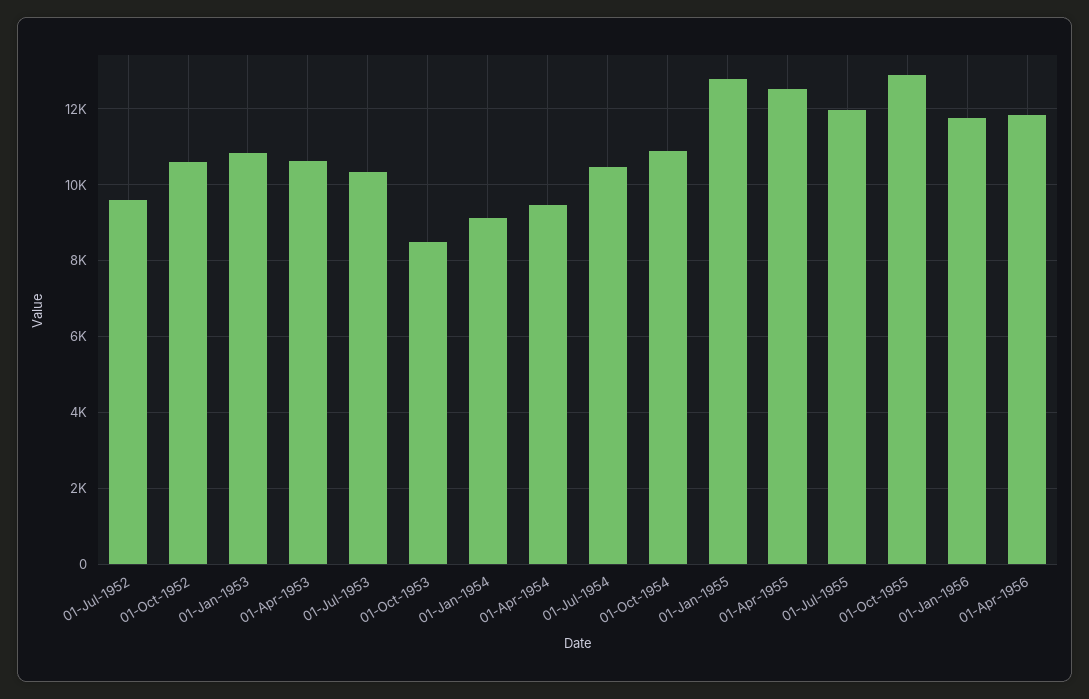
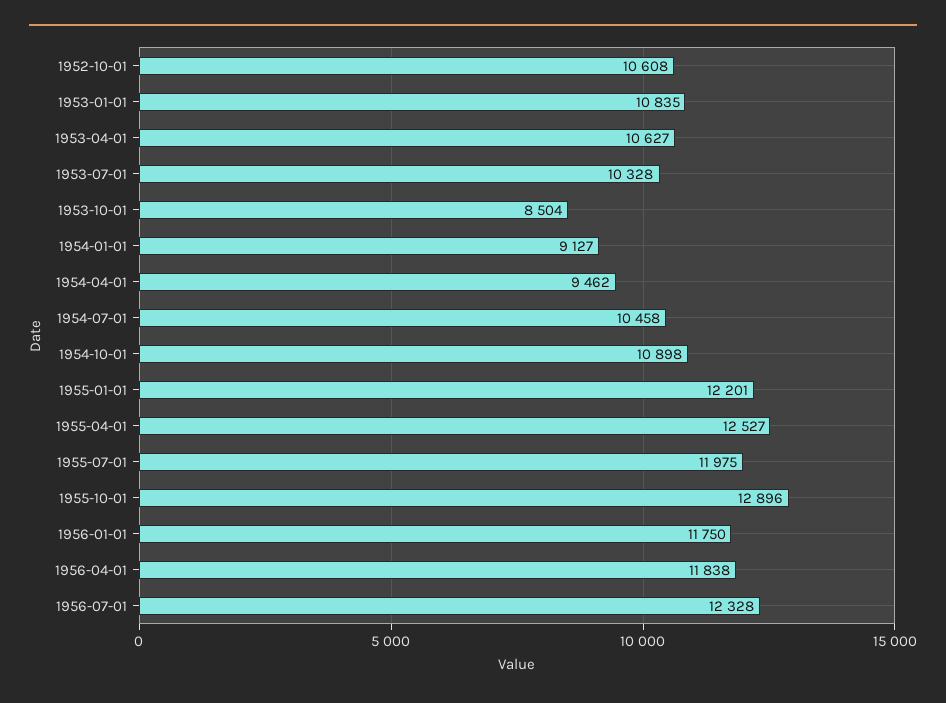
01-Jul-1952: 9600 -> none
01-Jan-1955: 12800 -> 12201
1956-07-01: none -> 12328

